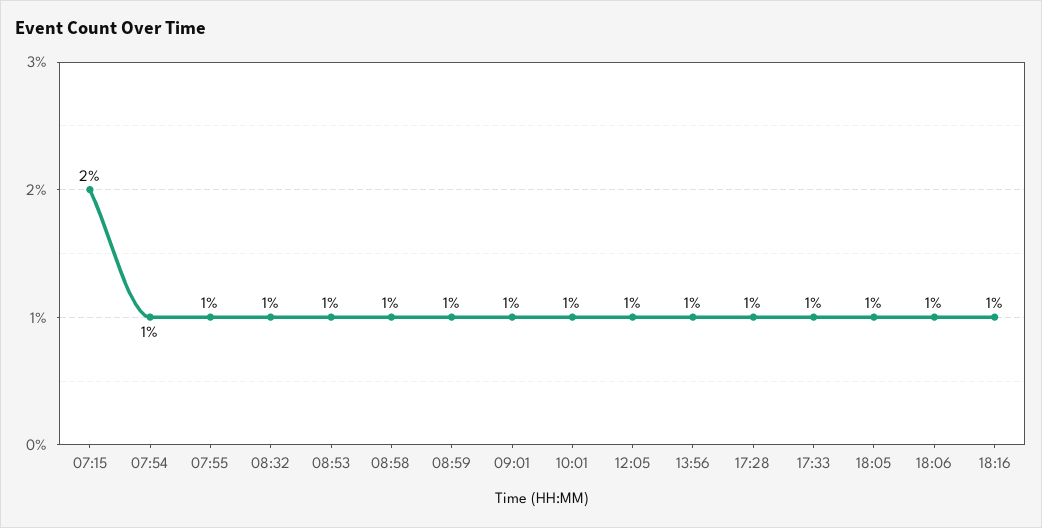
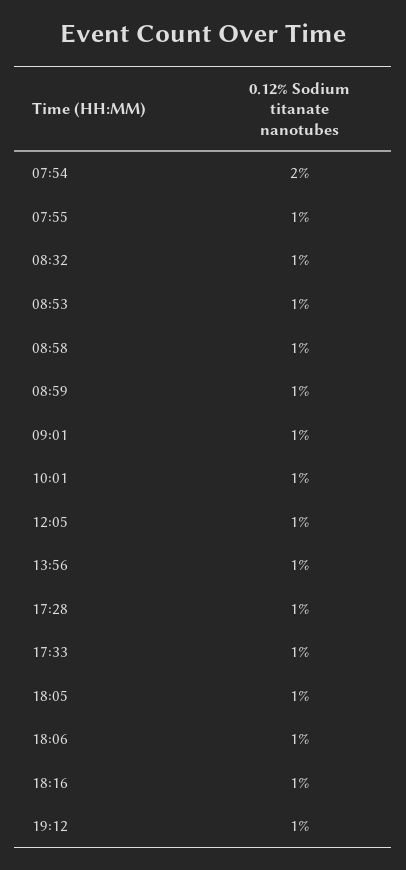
07:15: 2 -> none
07:54: 1 -> 2
19:12: none -> 1

